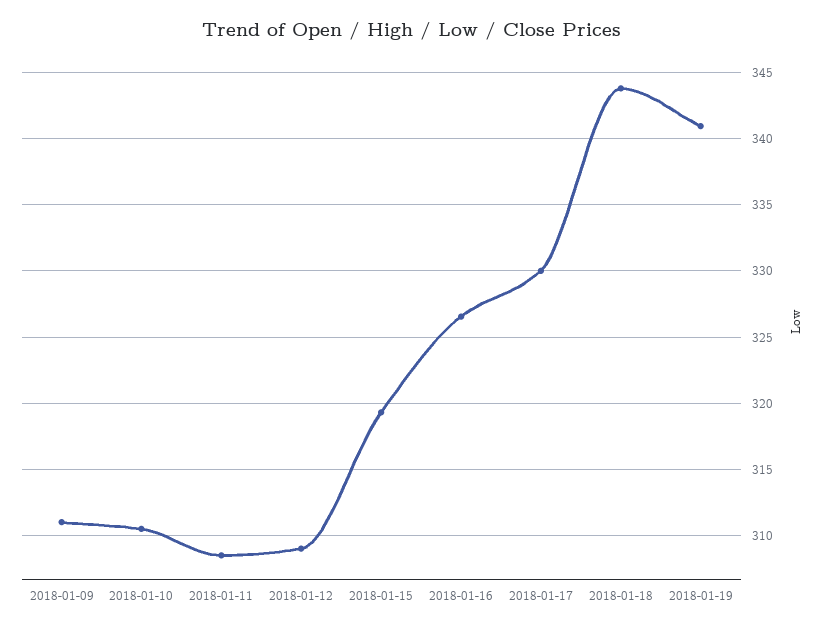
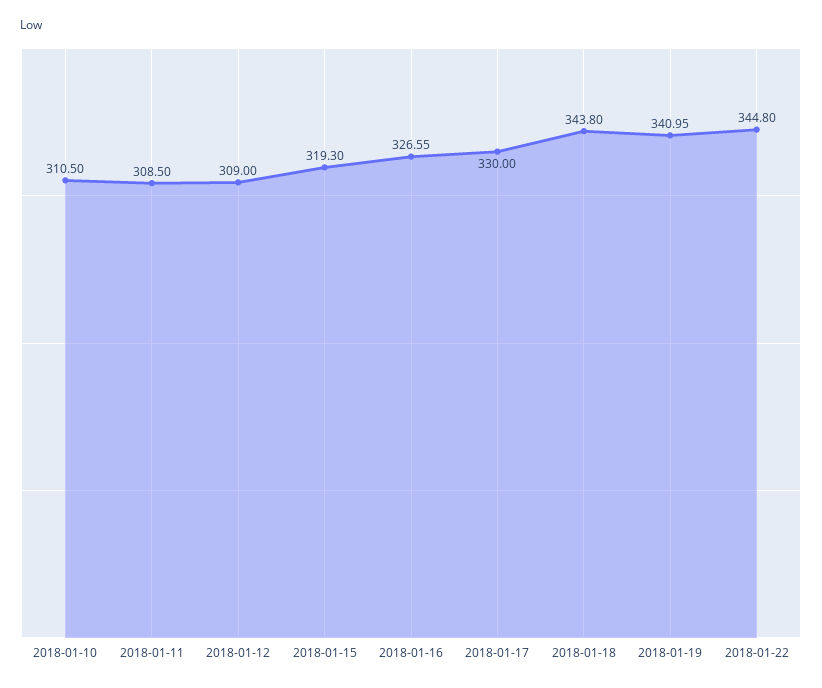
2018-01-09: 311 -> none
2018-01-22: none -> 344.8

